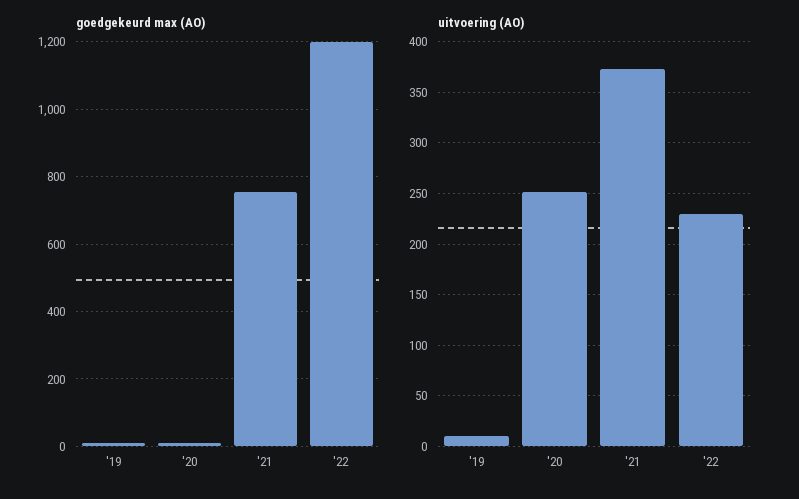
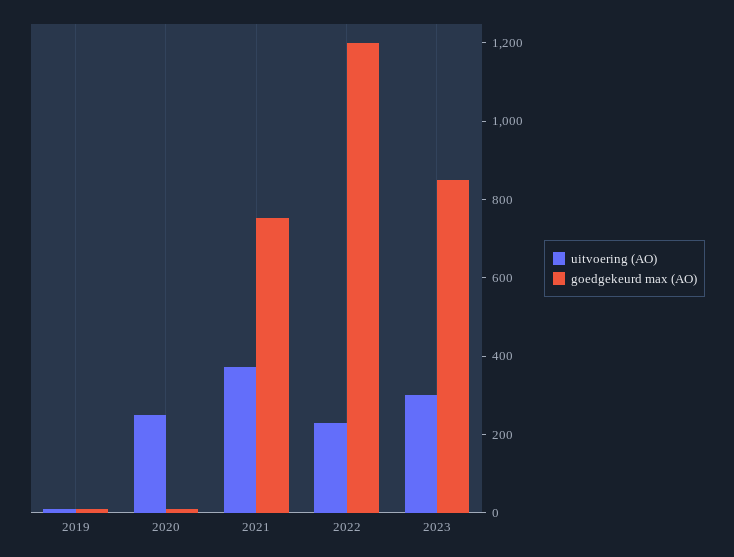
uitvoering (AO), 2023: none -> 300
goedgekeurd max (AO), 2023: none -> 850

